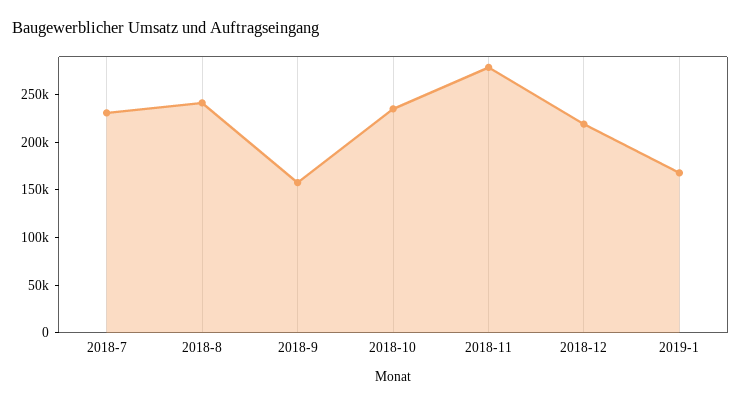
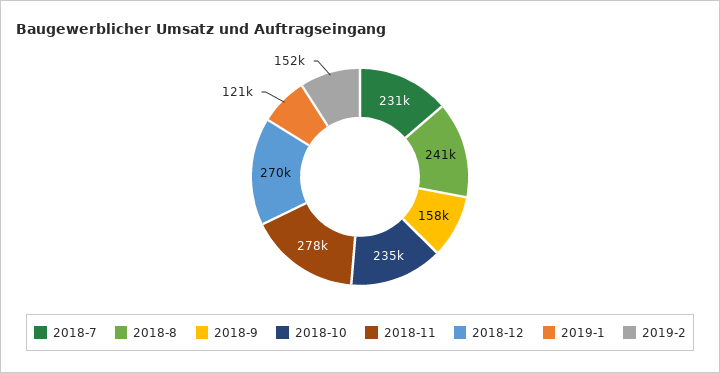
2018-12: 220000 -> 270000
2019-1: 170000 -> 121000
2019-2: none -> 152000

